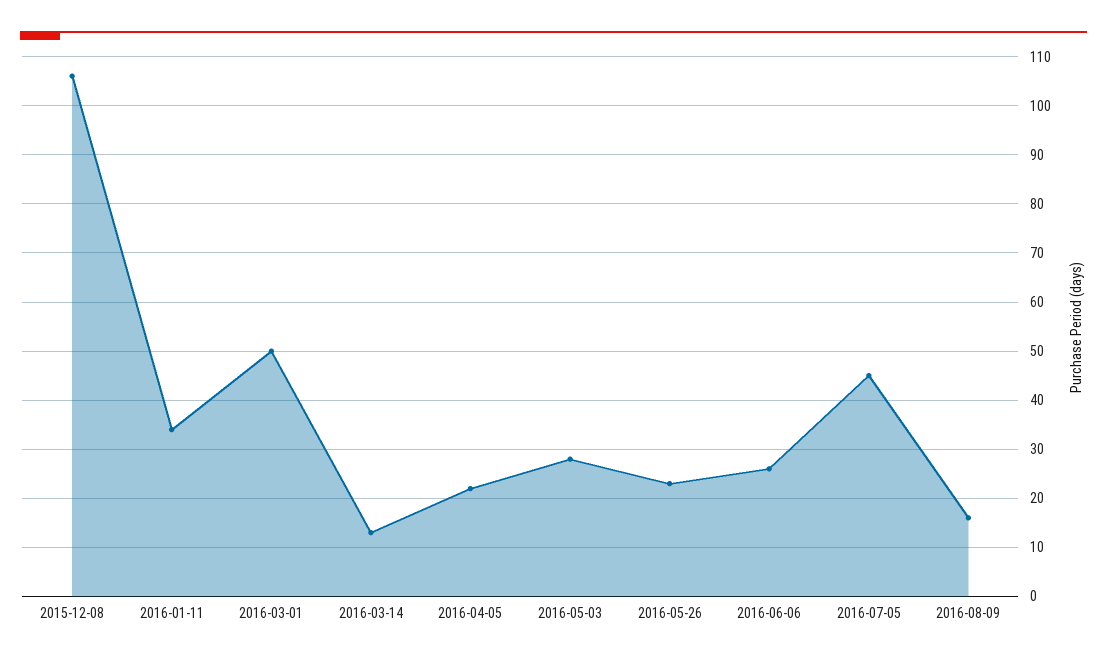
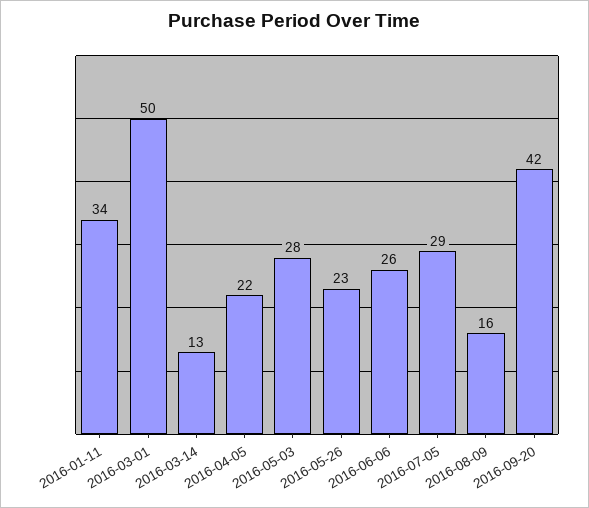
2015-12-08: 105 -> none
2016-07-05: 45 -> 29
2016-09-20: none -> 42

